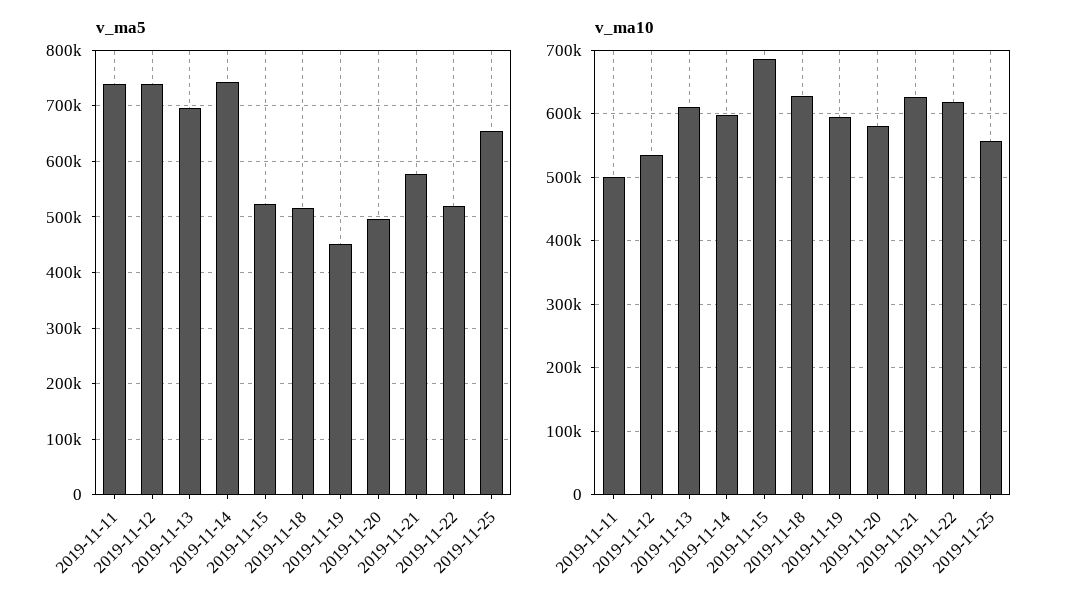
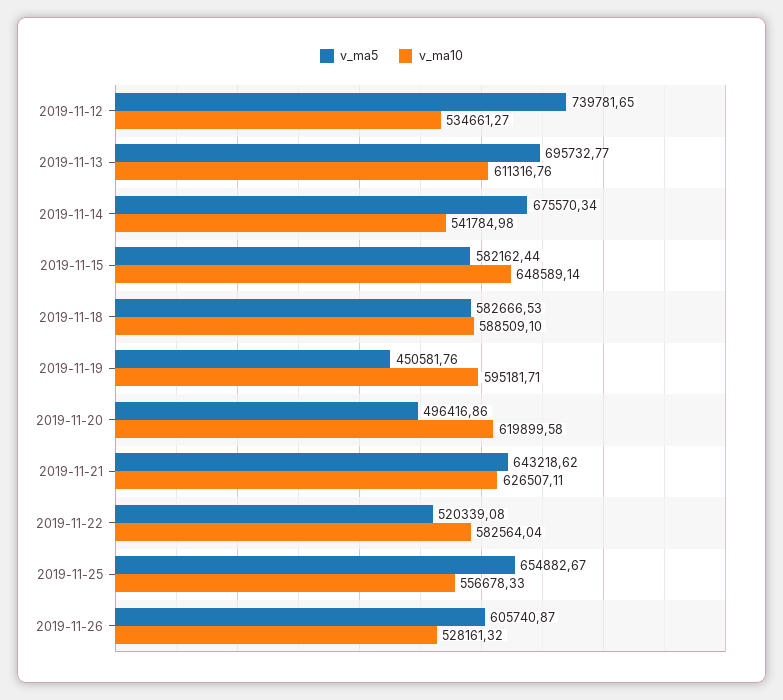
v_ma5, 2019-11-11: 740000 -> none
v_ma5, 2019-11-14: 740000 -> 675570.34
v_ma5, 2019-11-15: 520000 -> 582162.44
v_ma5, 2019-11-18: 520000 -> 582666.53
v_ma5, 2019-11-21: 580000 -> 643218.62
v_ma10, 2019-11-11: 500000 -> none
v_ma10, 2019-11-14: 600000 -> 541784.98
v_ma10, 2019-11-15: 690000 -> 648589.14
v_ma10, 2019-11-18: 630000 -> 588509.1
v_ma10, 2019-11-20: 580000 -> 619899.58
v_ma10, 2019-11-22: 620000 -> 582564.04
v_ma5, 2019-11-26: none -> 605740.87
v_ma10, 2019-11-26: none -> 528161.32

